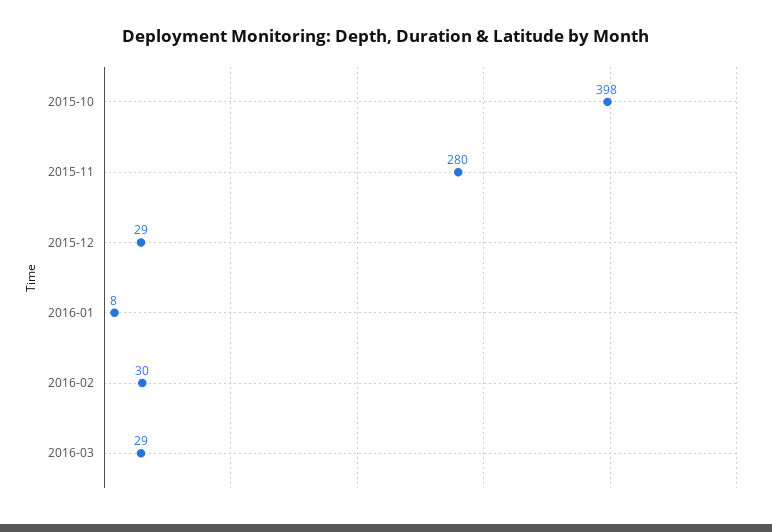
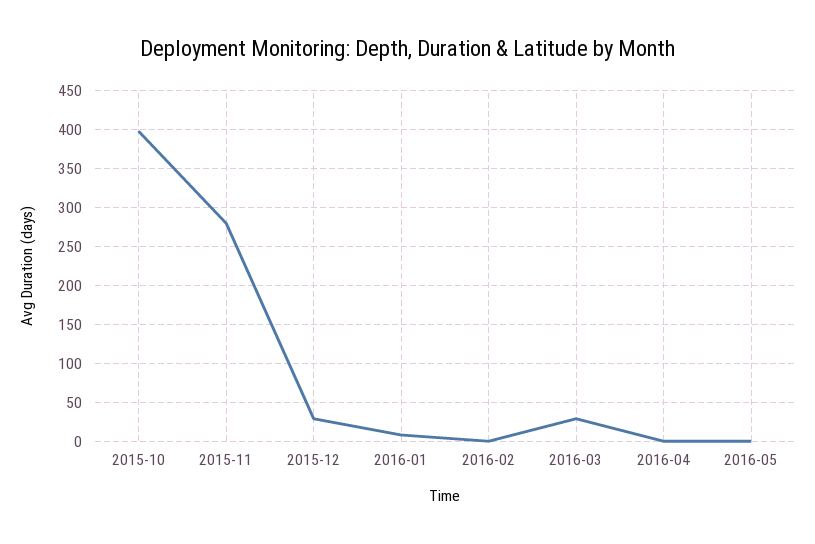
2016-02: 30 -> 0
2016-04: none -> 0
2016-05: none -> 0

